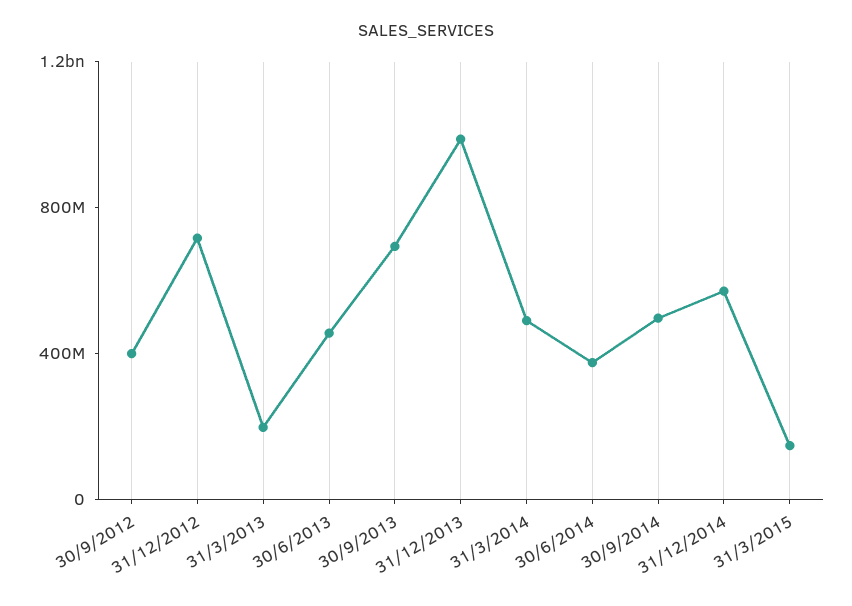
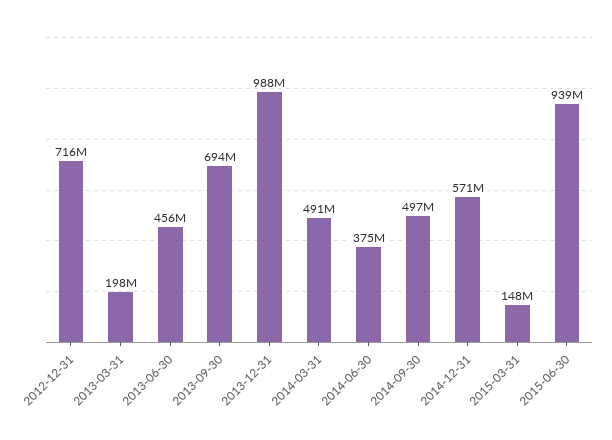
30/9/2012: 400000000 -> none
2015-06-30: none -> 939000000

